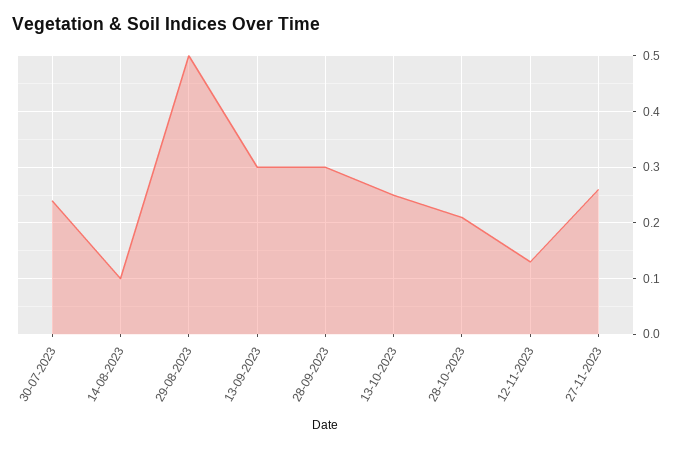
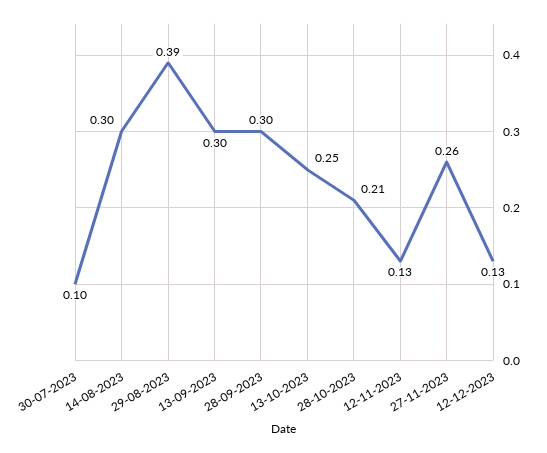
30-07-2023: 0.25 -> 0.1
14-08-2023: 0.1 -> 0.3
29-08-2023: 0.5 -> 0.39
12-12-2023: none -> 0.13

